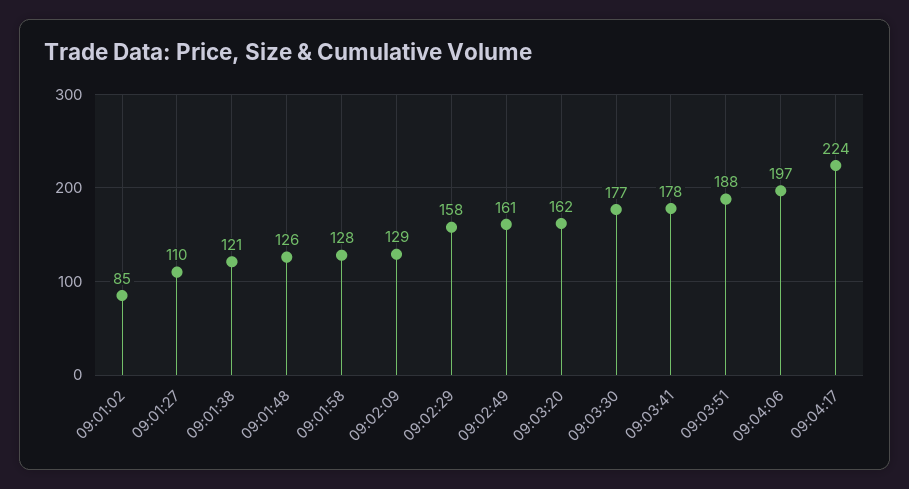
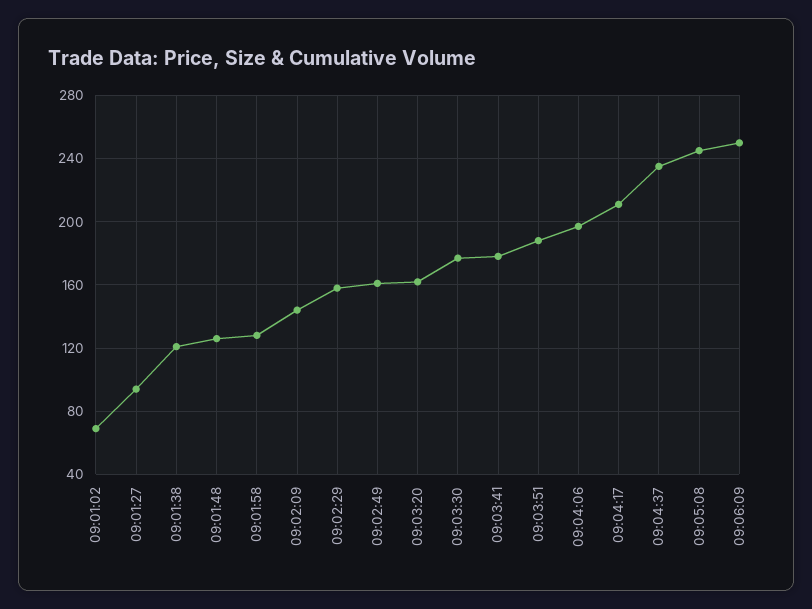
09:01:02: 85 -> 70
09:01:27: 110 -> 95
09:02:09: 129 -> 145
09:04:17: 224 -> 210
09:04:37: none -> 235
09:05:08: none -> 245
09:06:09: none -> 250

